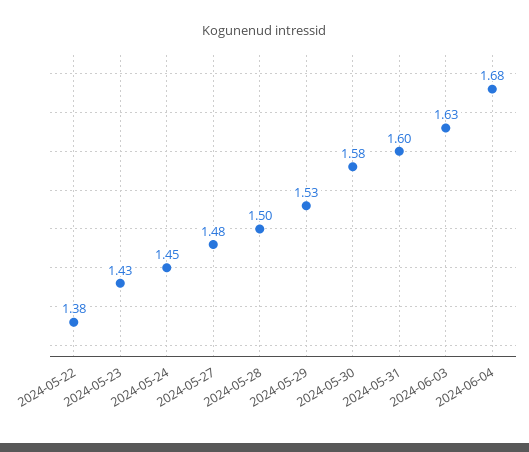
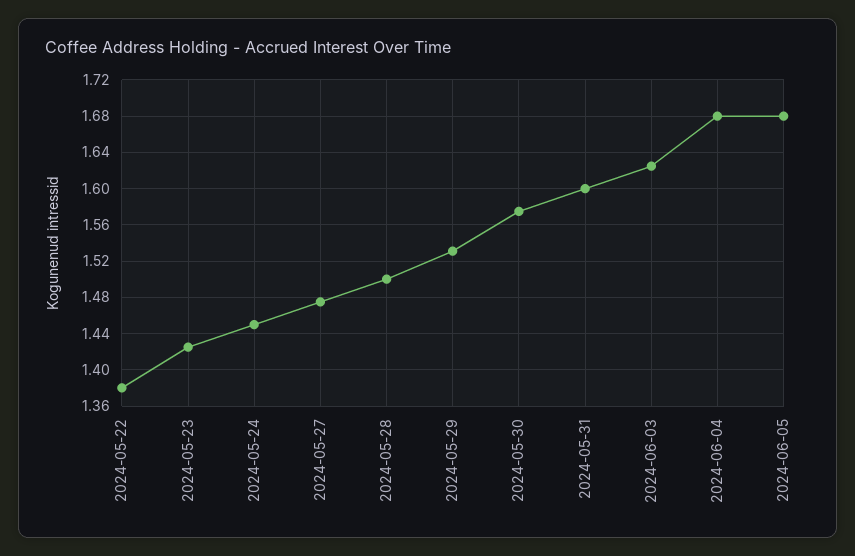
2024-06-05: none -> 1.68

